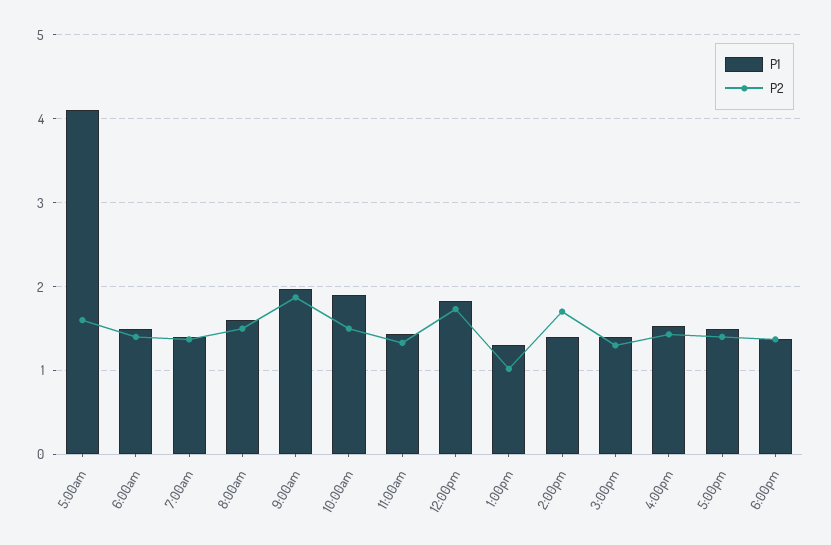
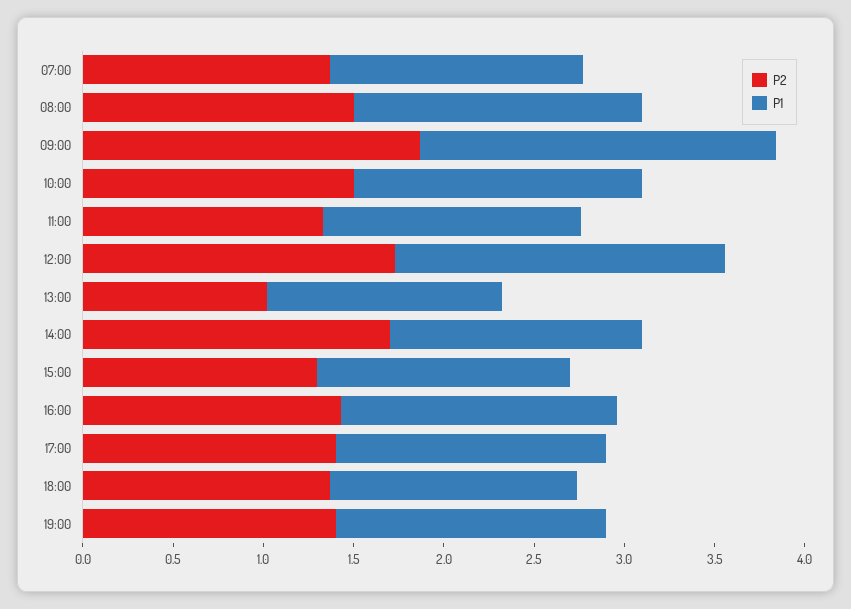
P1, 5:00am: 4.1 -> none
P2, 5:00am: 1.6 -> none
P1, 6:00am: 1.5 -> none
P2, 6:00am: 1.4 -> none
P1, 10:00am: 1.9 -> 1.6
P2, 19:00: none -> 1.4
P1, 19:00: none -> 1.5

